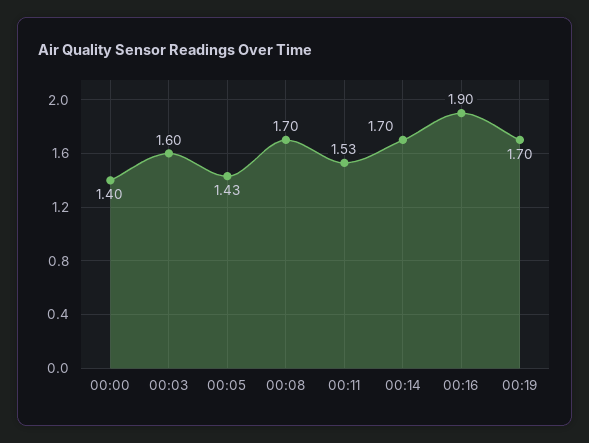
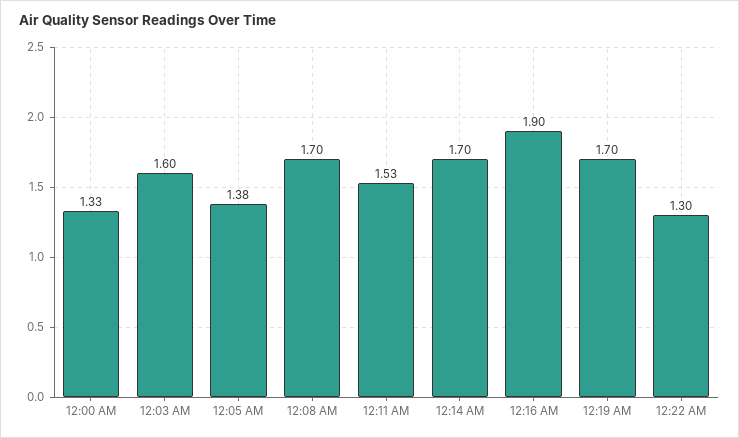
00:00: 1.4 -> 1.33
00:05: 1.43 -> 1.38
12:22 AM: none -> 1.3

